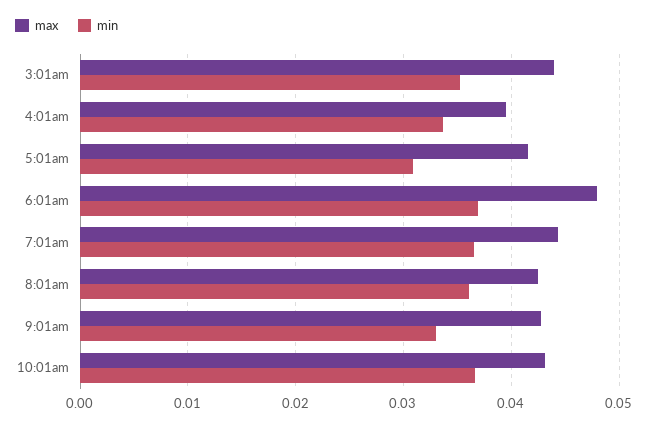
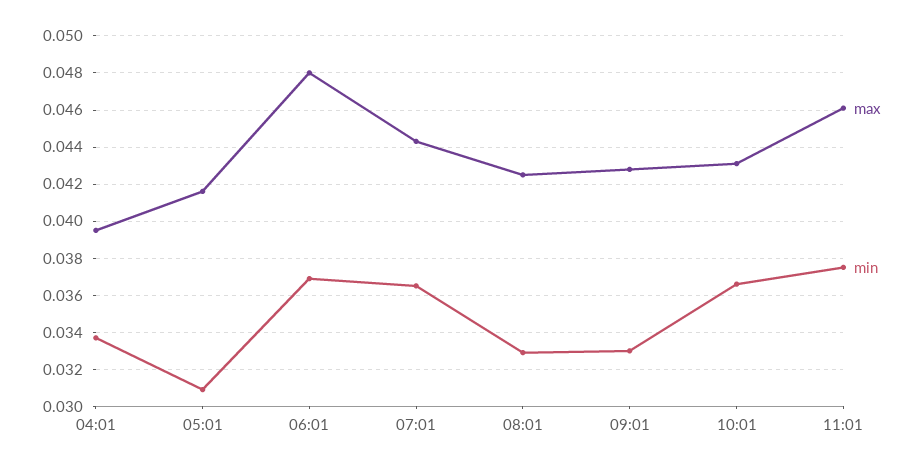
max, 3:01am: 0.044 -> none
min, 3:01am: 0.035 -> none
min, 8:01am: 0.036 -> 0.033
max, 11:01: none -> 0.046
min, 11:01: none -> 0.0375

